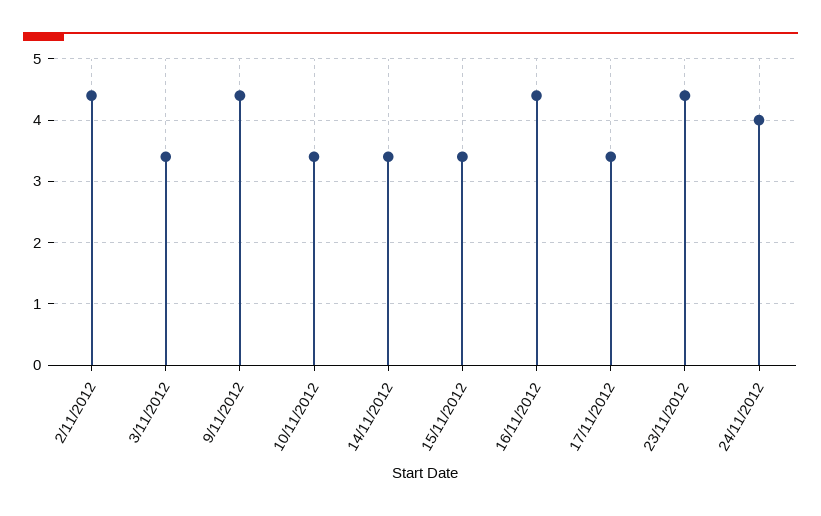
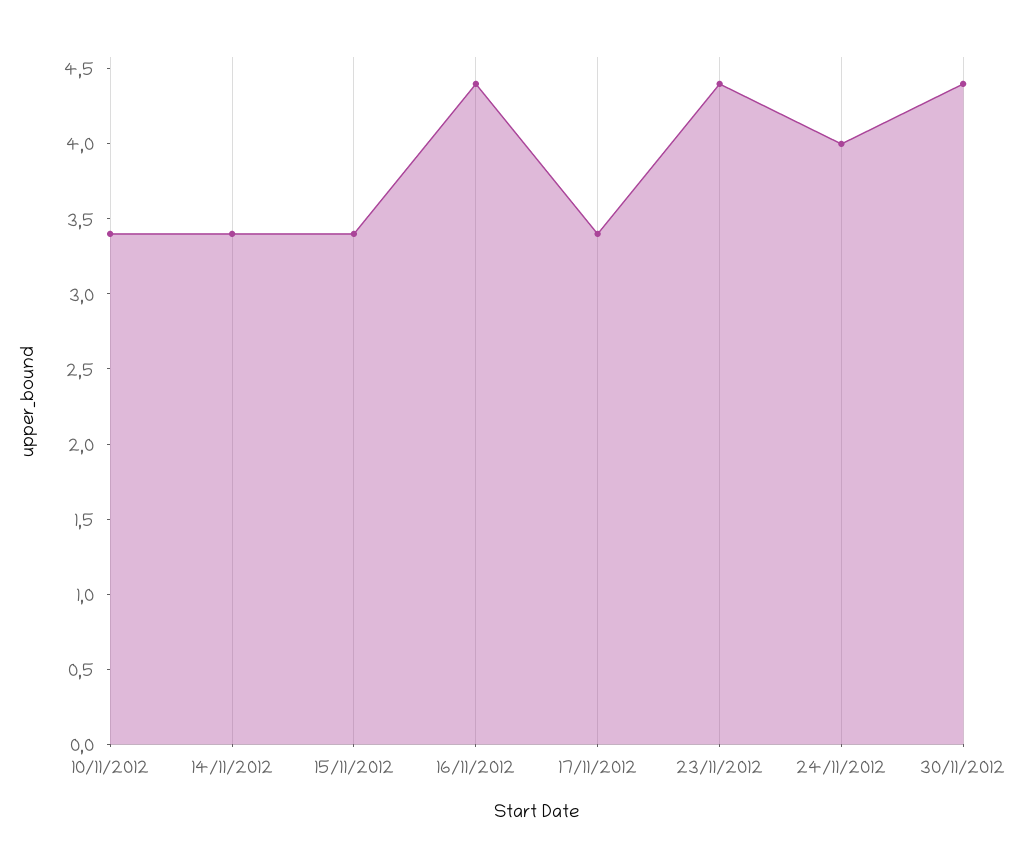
2/11/2012: 4.4 -> none
3/11/2012: 3.4 -> none
9/11/2012: 4.4 -> none
30/11/2012: none -> 4.4

